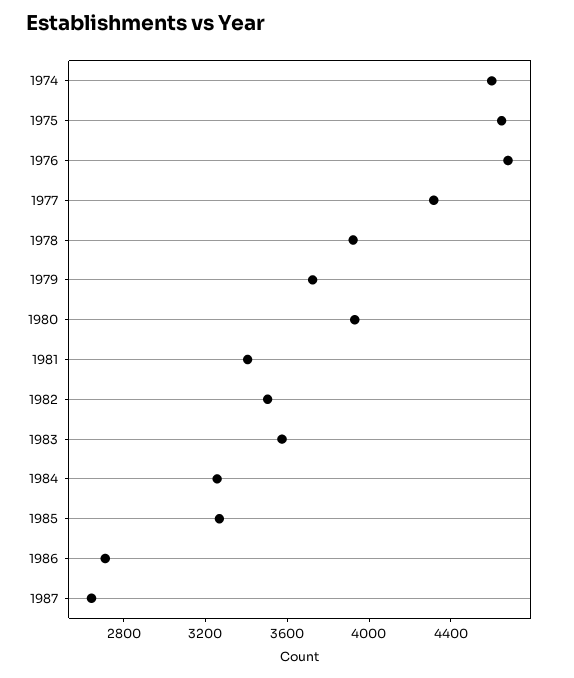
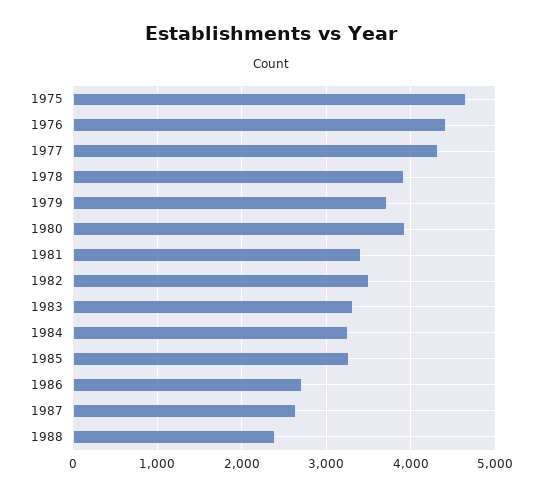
1974: 4600 -> none
1976: 4700 -> 4400
1983: 3600 -> 3300
1988: none -> 2400

